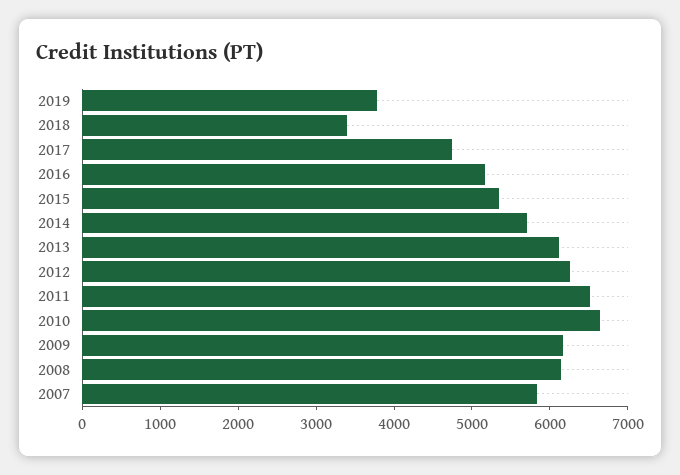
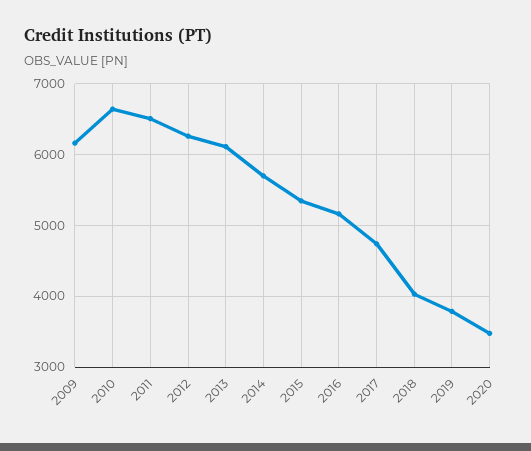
2018: 3400 -> 4000
2008: 6200 -> none
2007: 5800 -> none
2020: none -> 3500

